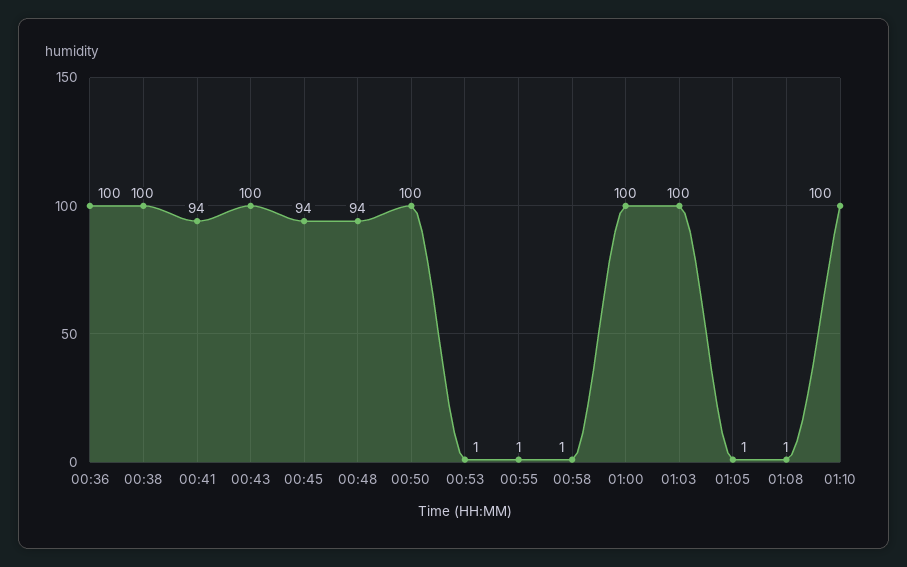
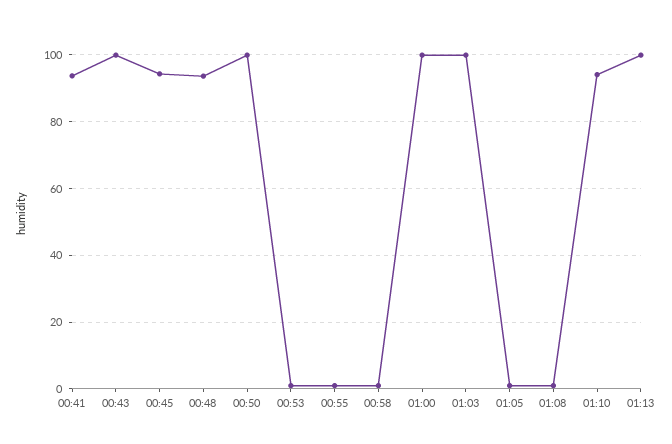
00:36: 100 -> none
00:38: 100 -> none
01:10: 100 -> 94
01:13: none -> 100

